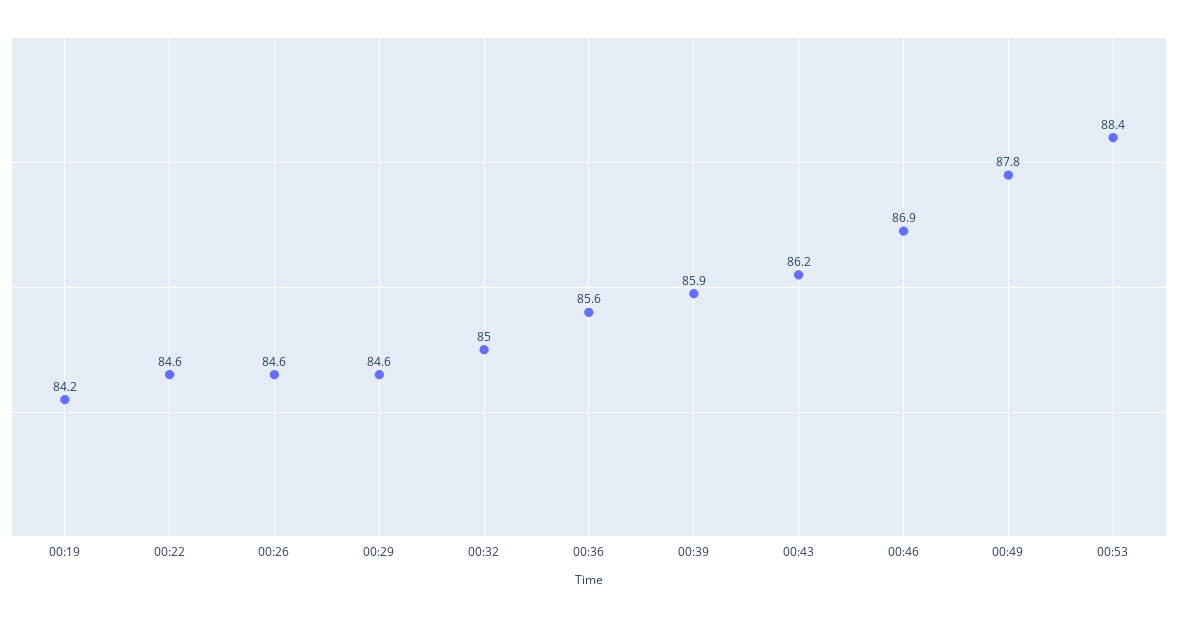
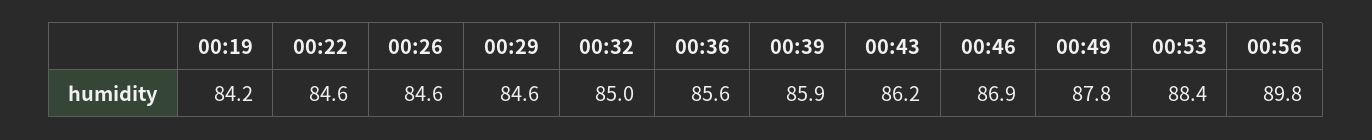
00:56: none -> 89.8

